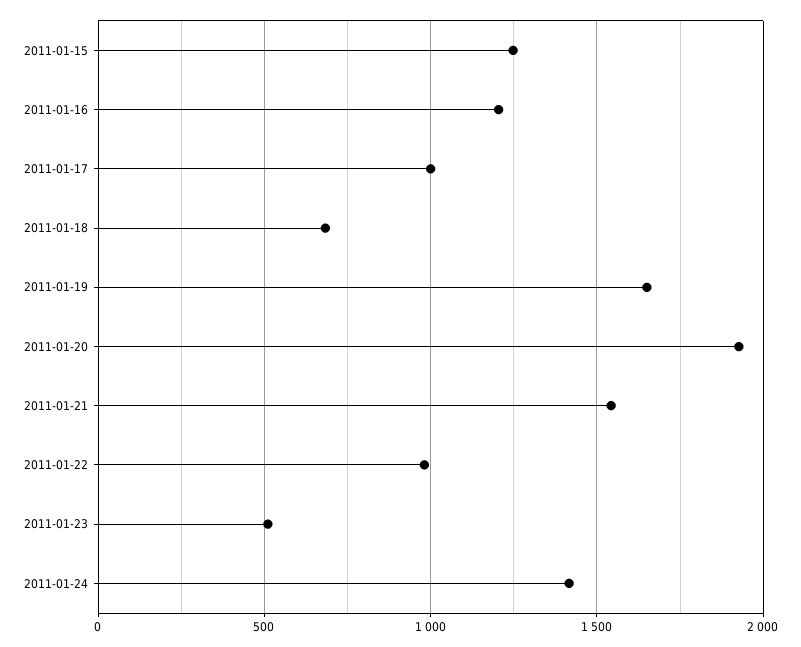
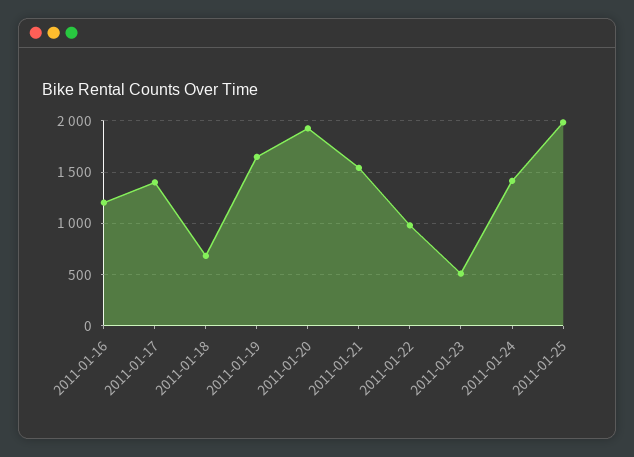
2011-01-15: 1250 -> none
2011-01-17: 1000 -> 1400
2011-01-25: none -> 2000

